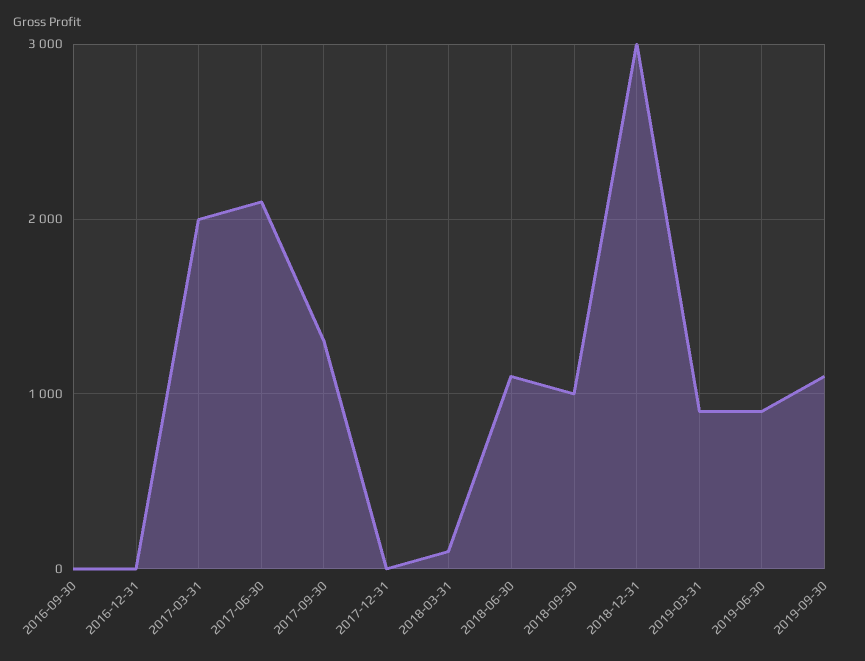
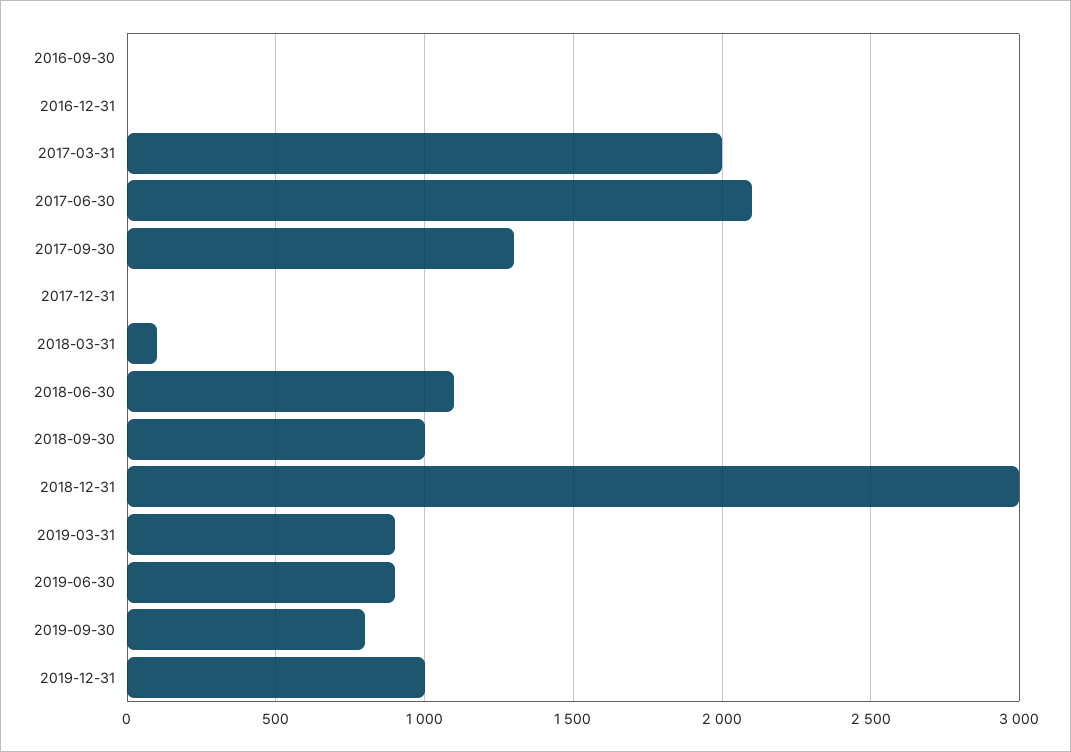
2019-09-30: 1100 -> 800
2019-12-31: none -> 1000

